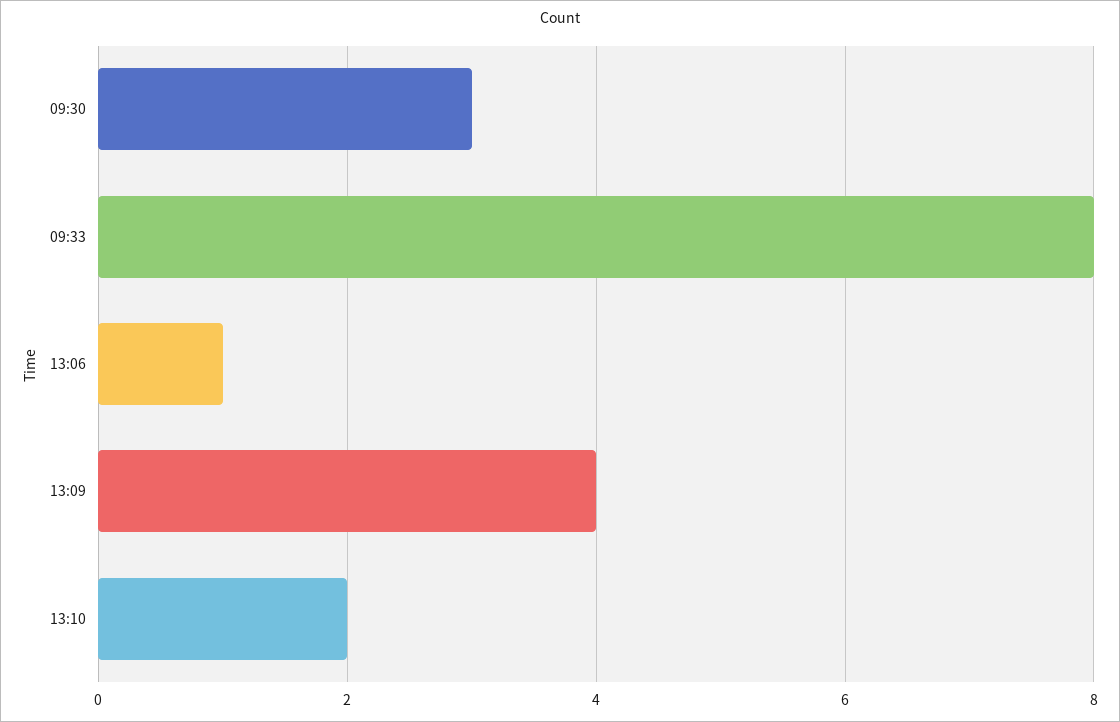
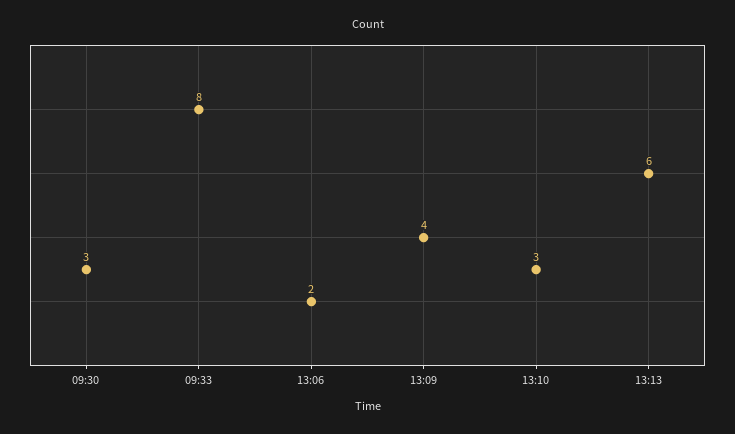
13:06: 1 -> 2
13:10: 2 -> 3
13:13: none -> 6

